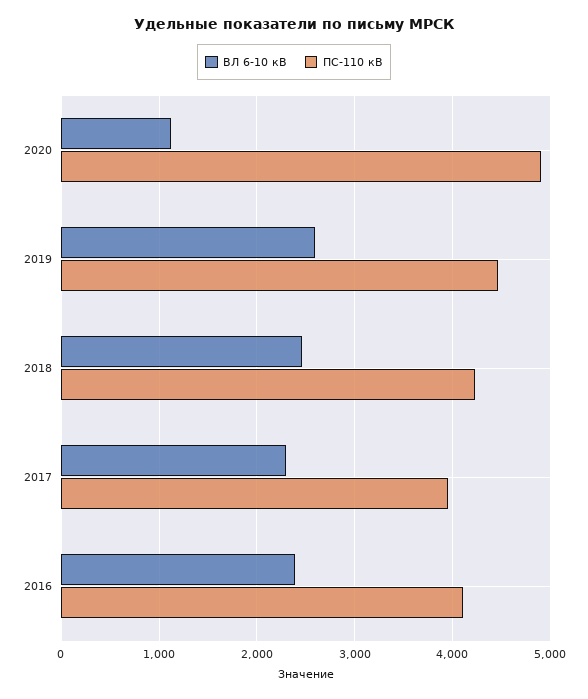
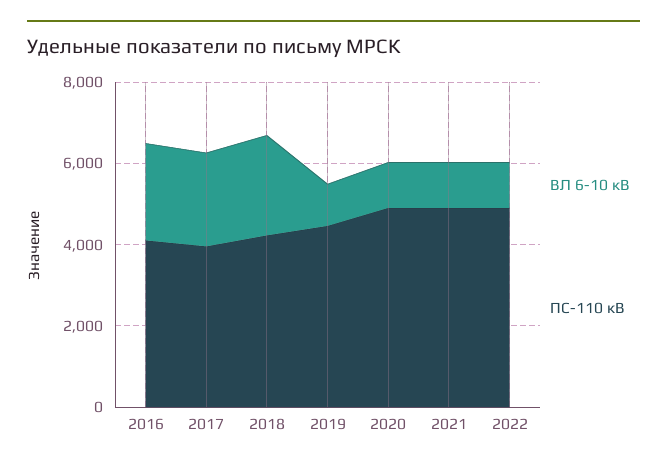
ВЛ 6-10 кВ, 2019: 2600 -> 1000
ВЛ 6-10 кВ, 2021: none -> 1000
ПС-110 кВ, 2021: none -> 5000
ВЛ 6-10 кВ, 2022: none -> 1000
ПС-110 кВ, 2022: none -> 5000

